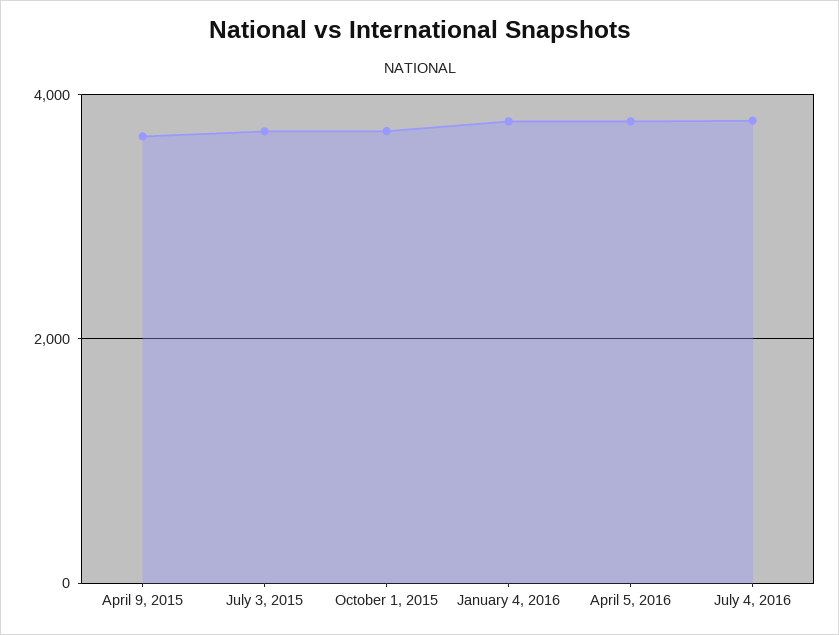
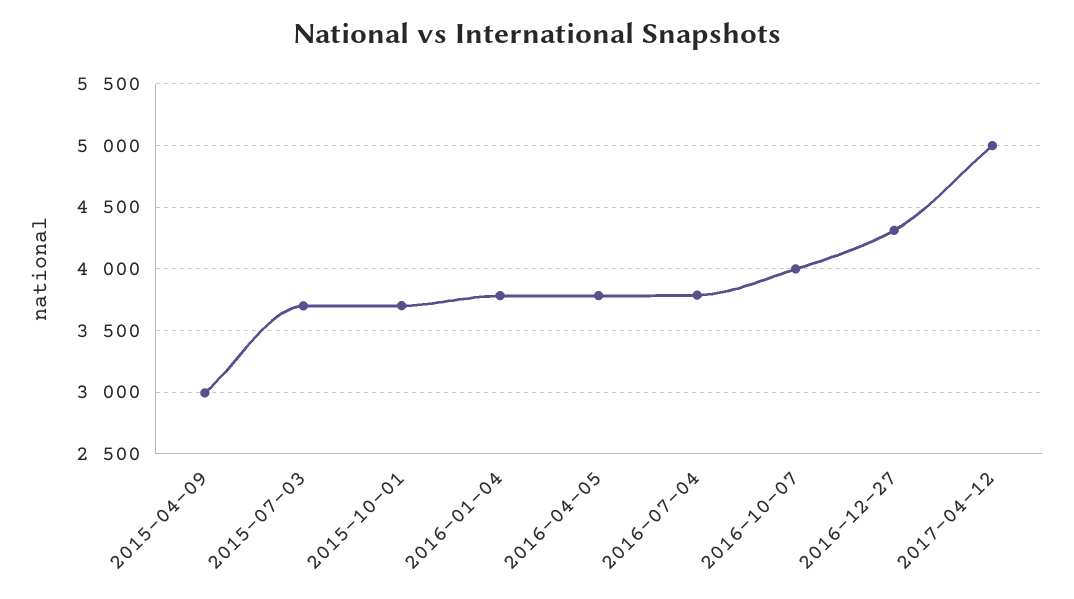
April 9, 2015: 3600 -> 3000
2016-10-07: none -> 4000
2016-12-27: none -> 4300
2017-04-12: none -> 5000

